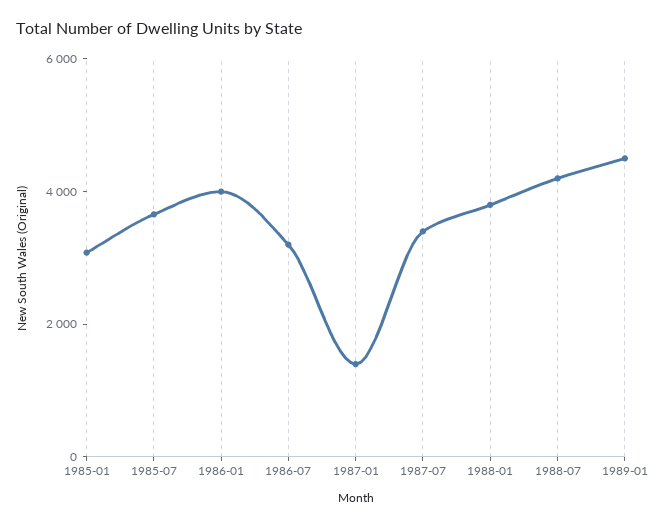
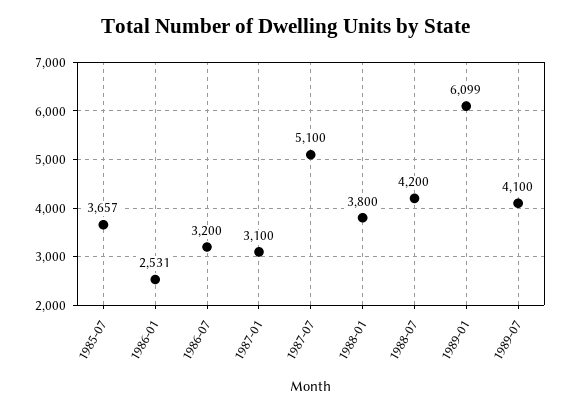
1985-01: 3000 -> none
1986-01: 4000 -> 2531
1987-01: 1500 -> 3100
1987-07: 3500 -> 5100
1989-01: 4500 -> 6099
1989-07: none -> 4100

